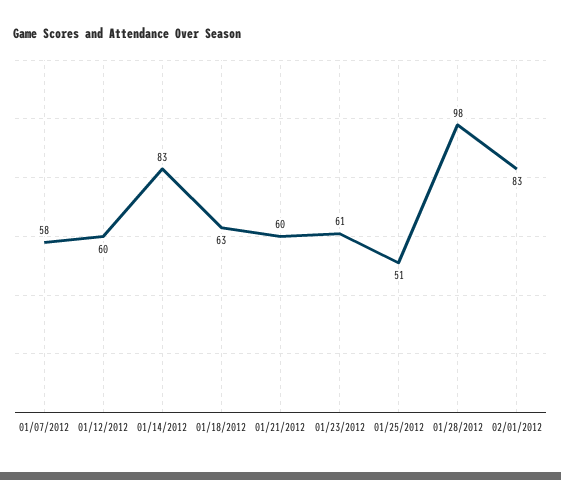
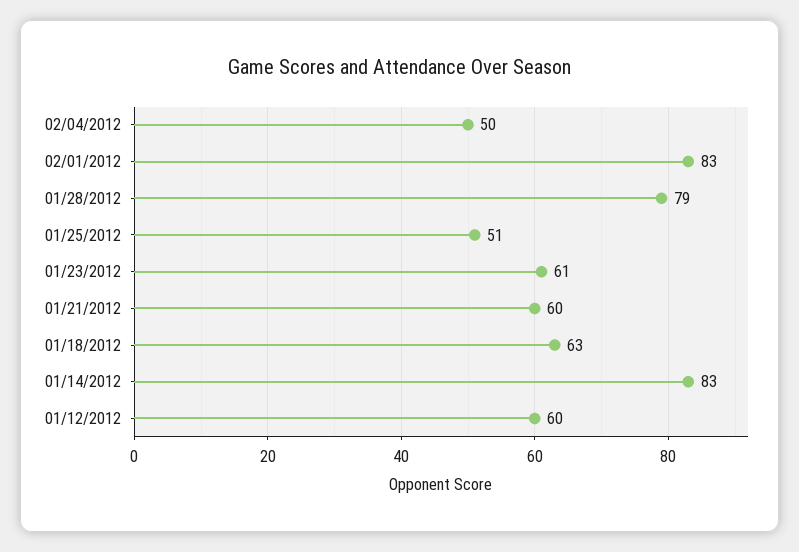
01/07/2012: 58 -> none
01/28/2012: 98 -> 79
02/04/2012: none -> 50

